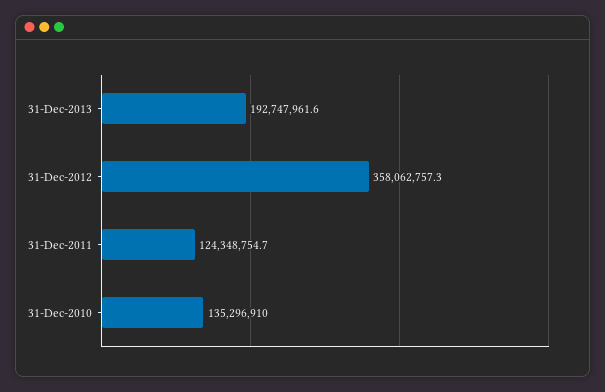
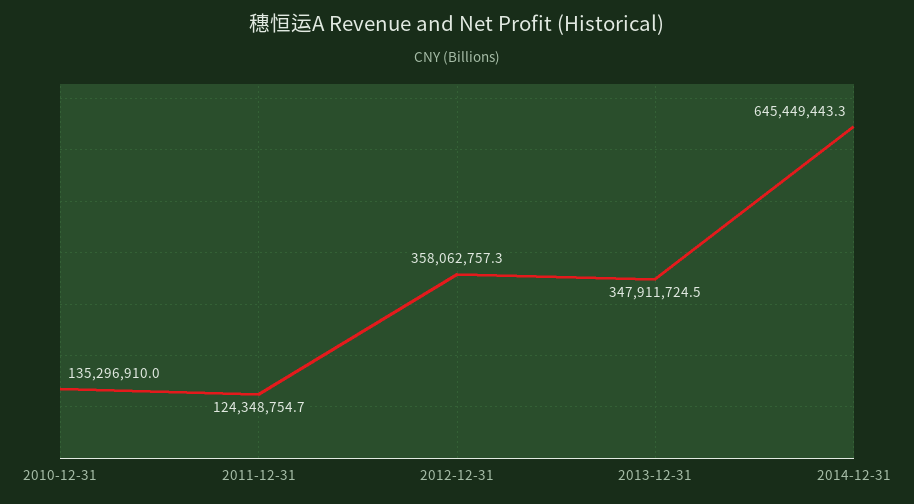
31-Dec-2013: 192747961.6 -> 347911724.5
2014-12-31: none -> 645449443.3

